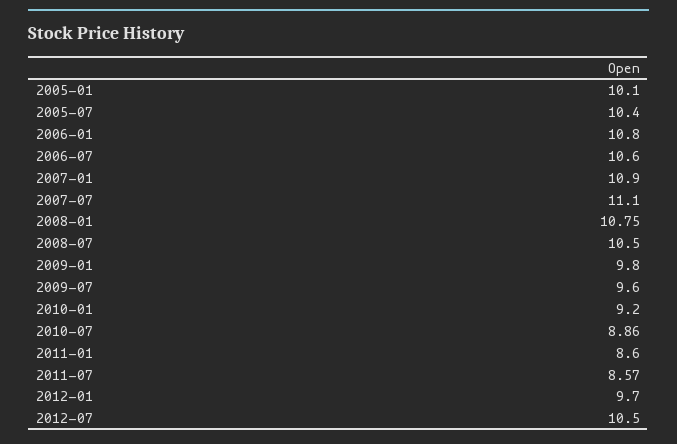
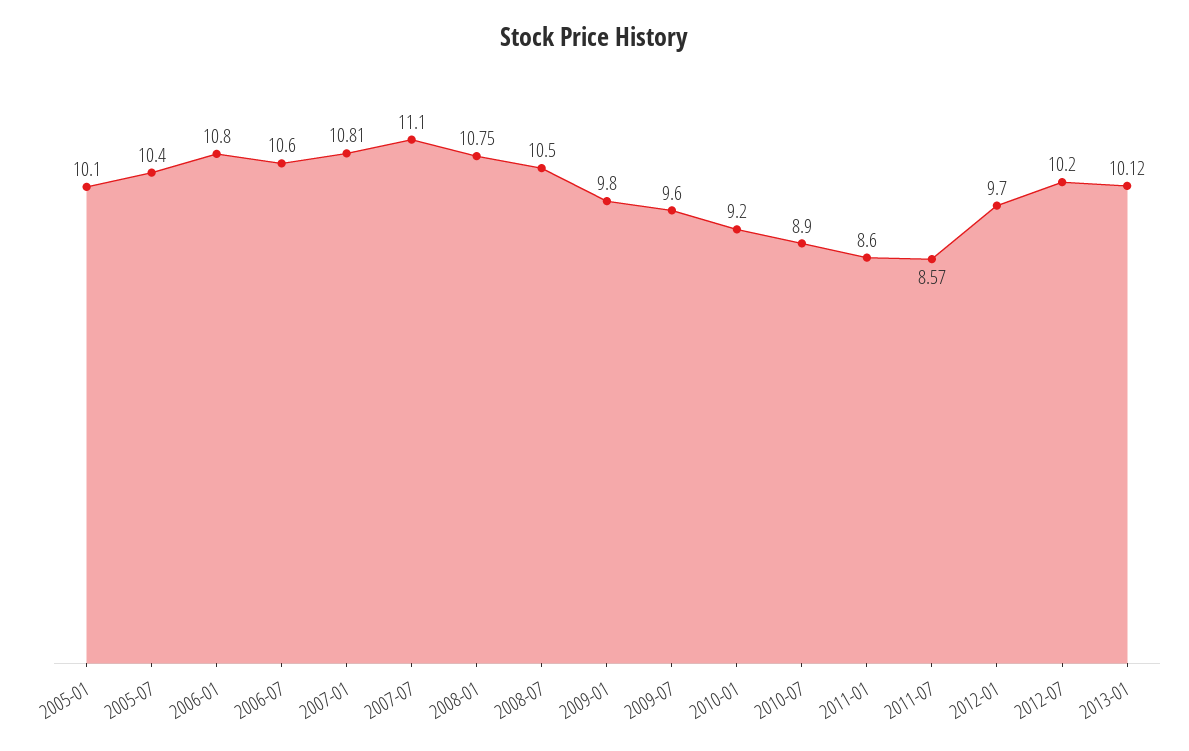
2007-01: 10.9 -> 10.81
2010-07: 8.86 -> 8.9
2012-07: 10.5 -> 10.2
2013-01: none -> 10.12

